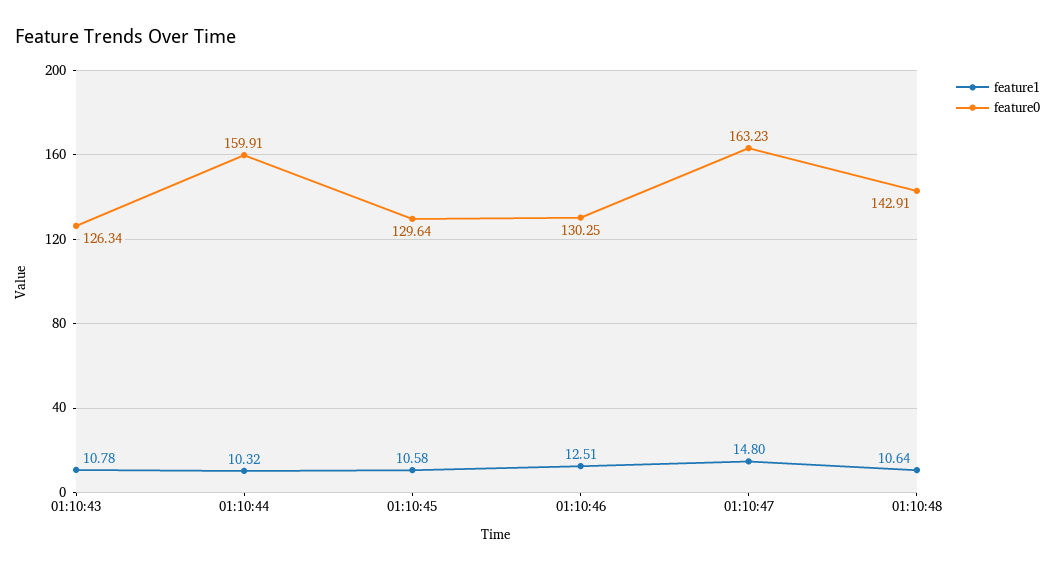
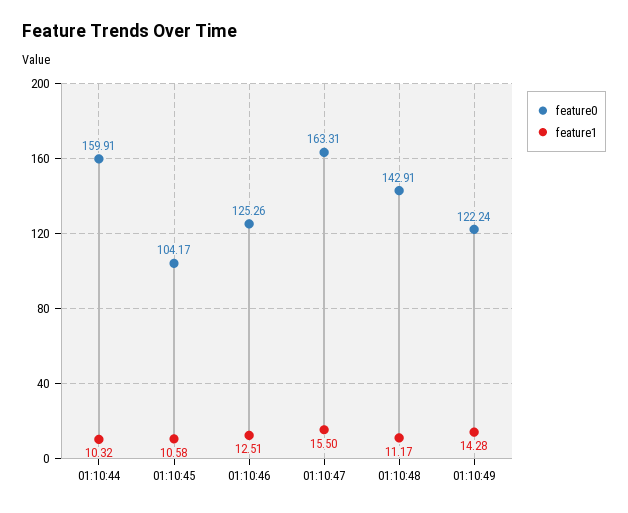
feature1, 01:10:43: 10.78 -> none
feature0, 01:10:43: 126.34 -> none
feature0, 01:10:45: 129.64 -> 104.17
feature0, 01:10:46: 130.25 -> 125.26
feature1, 01:10:47: 14.8 -> 15.5
feature0, 01:10:47: 163.23 -> 163.31
feature1, 01:10:48: 10.64 -> 11.17
feature0, 01:10:49: none -> 122.24
feature1, 01:10:49: none -> 14.28

